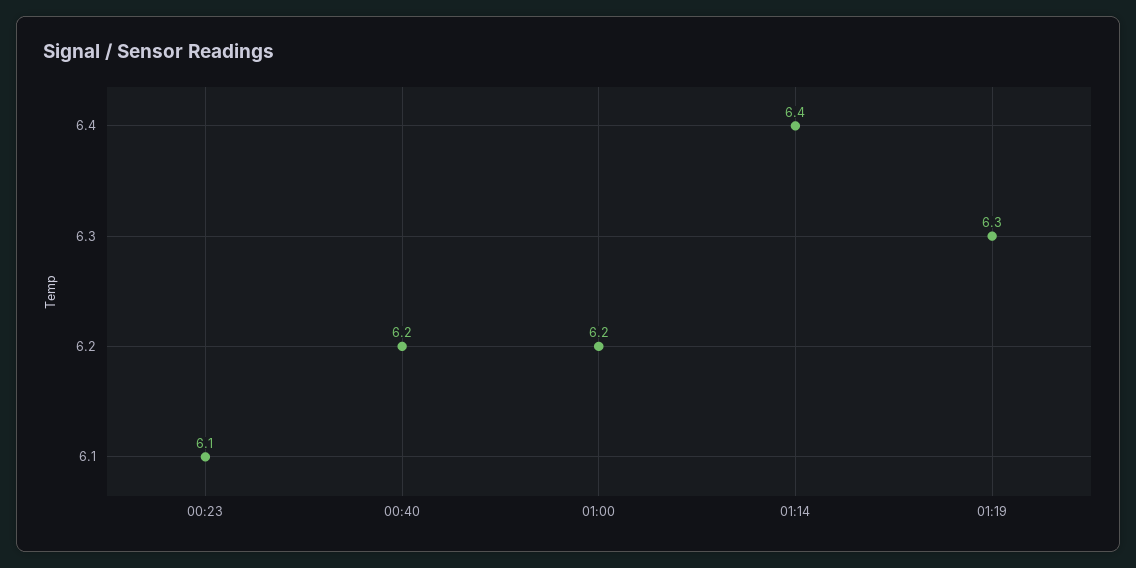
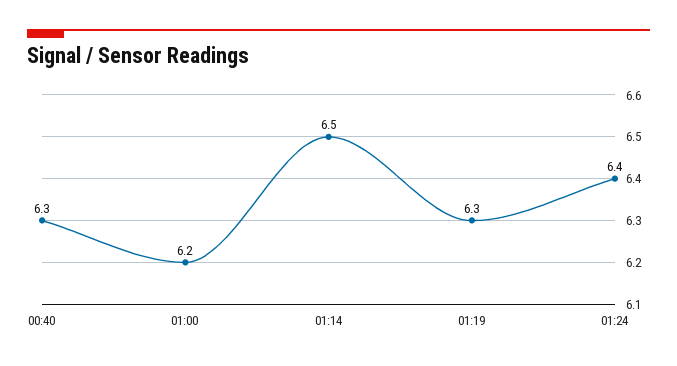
00:23: 6.1 -> none
00:40: 6.2 -> 6.3
01:14: 6.4 -> 6.5
01:24: none -> 6.4

